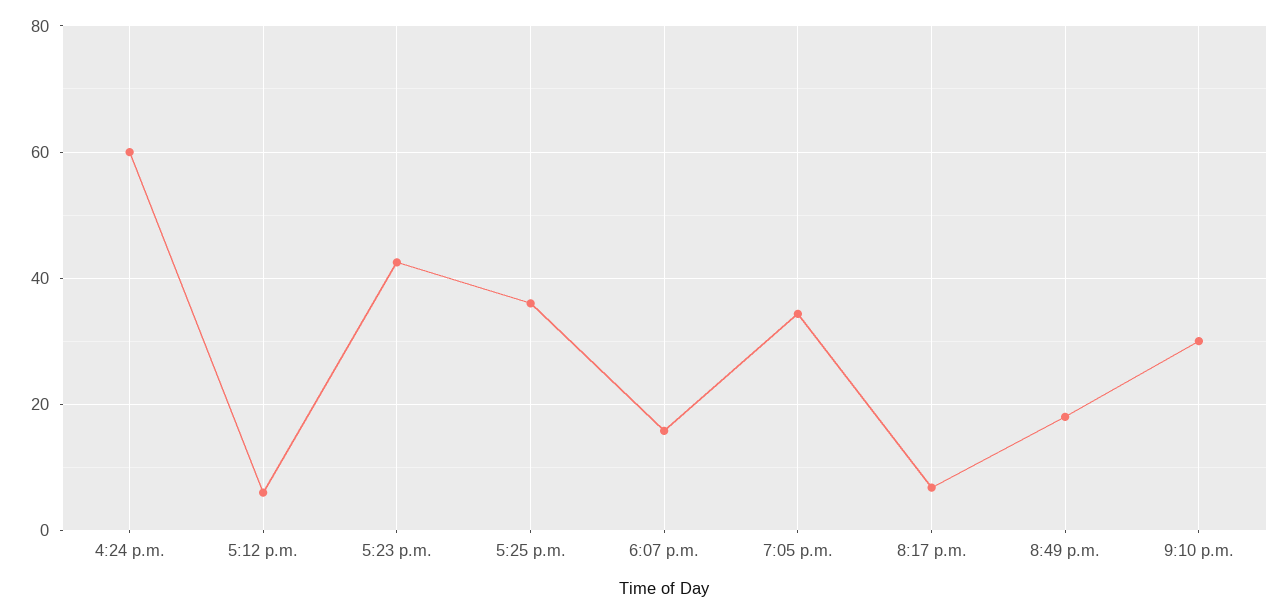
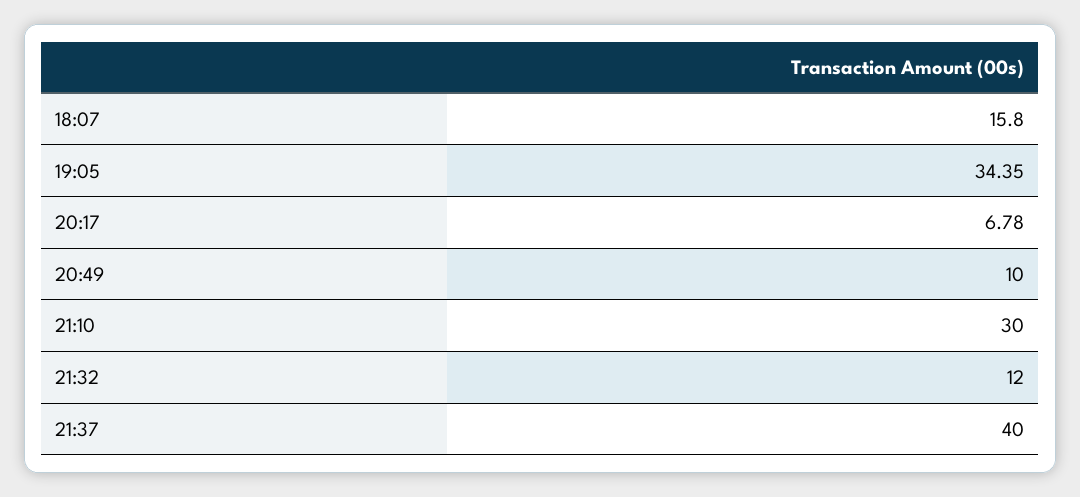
4:24 p.m.: 60 -> none
5:12 p.m.: 6 -> none
5:23 p.m.: 42 -> none
5:25 p.m.: 36 -> none
8:49 p.m.: 18 -> 10
21:32: none -> 12
21:37: none -> 40

